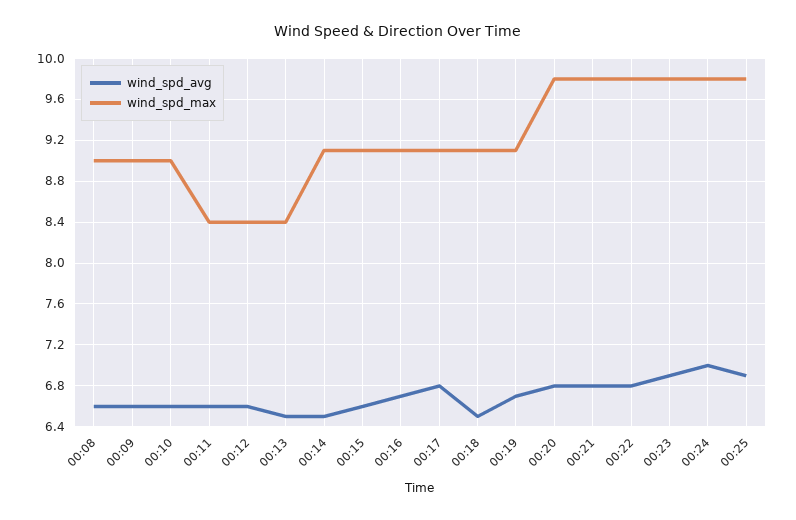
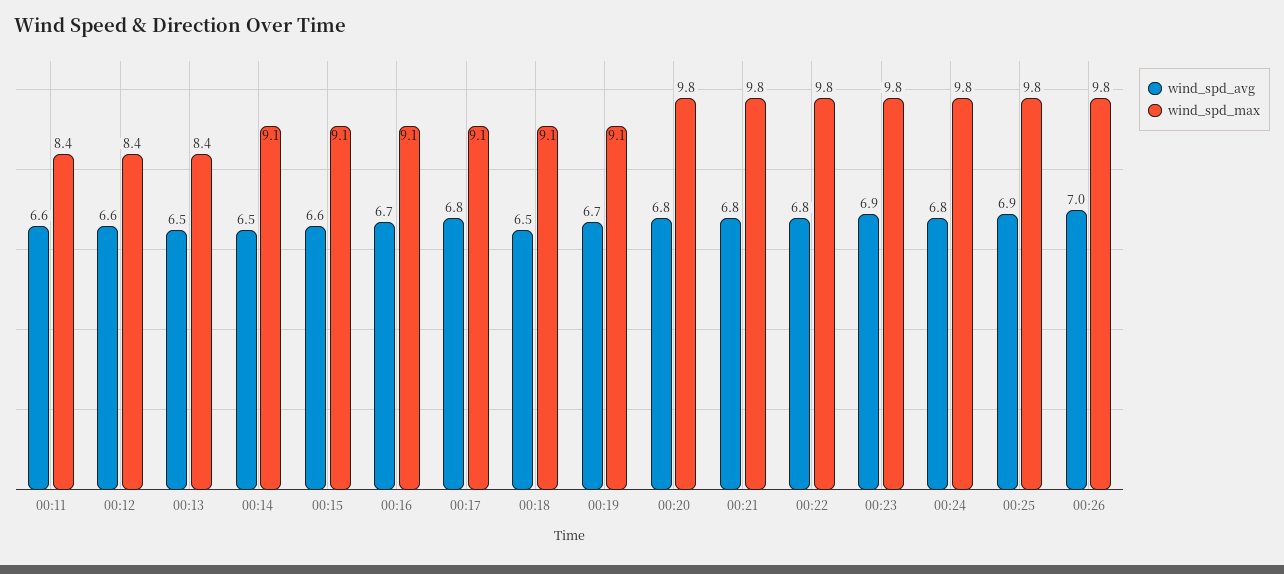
wind_spd_avg, 00:08: 6.6 -> none
wind_spd_max, 00:08: 9 -> none
wind_spd_avg, 00:09: 6.6 -> none
wind_spd_max, 00:09: 9 -> none
wind_spd_avg, 00:10: 6.6 -> none
wind_spd_max, 00:10: 9 -> none
wind_spd_avg, 00:24: 7 -> 6.8
wind_spd_avg, 00:26: none -> 7
wind_spd_max, 00:26: none -> 9.8

